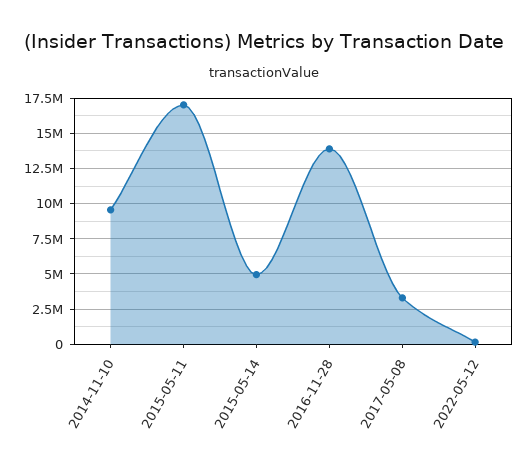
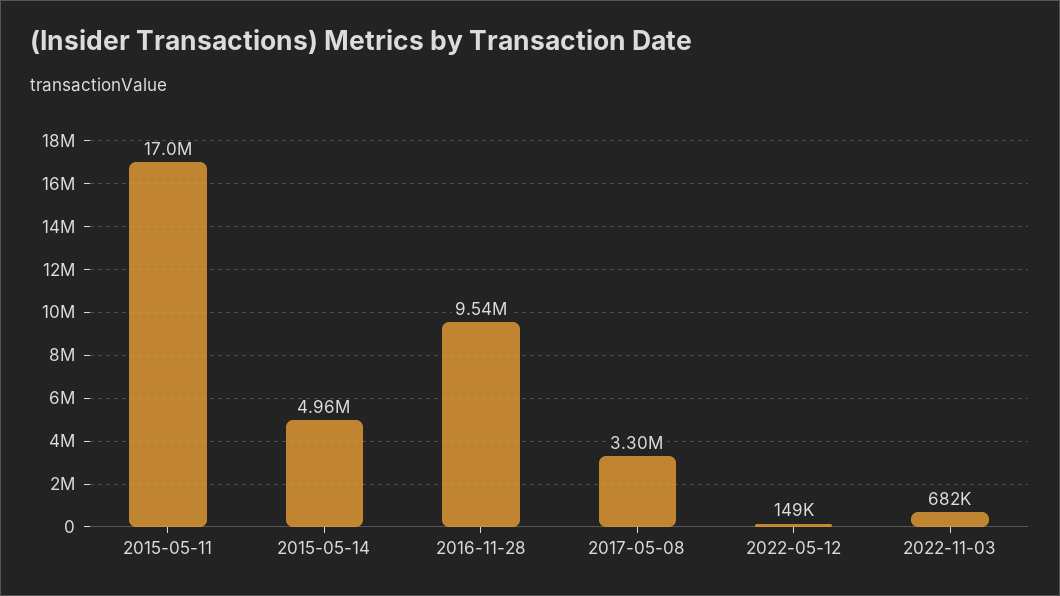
2014-11-10: 9500000 -> none
2016-11-28: 14000000 -> 9540000
2022-11-03: none -> 682000

